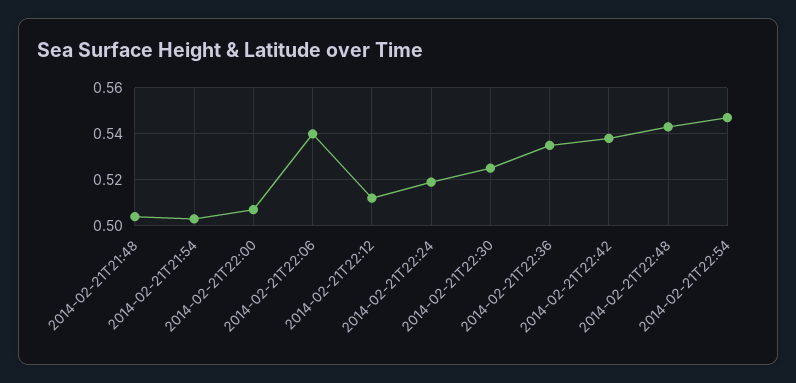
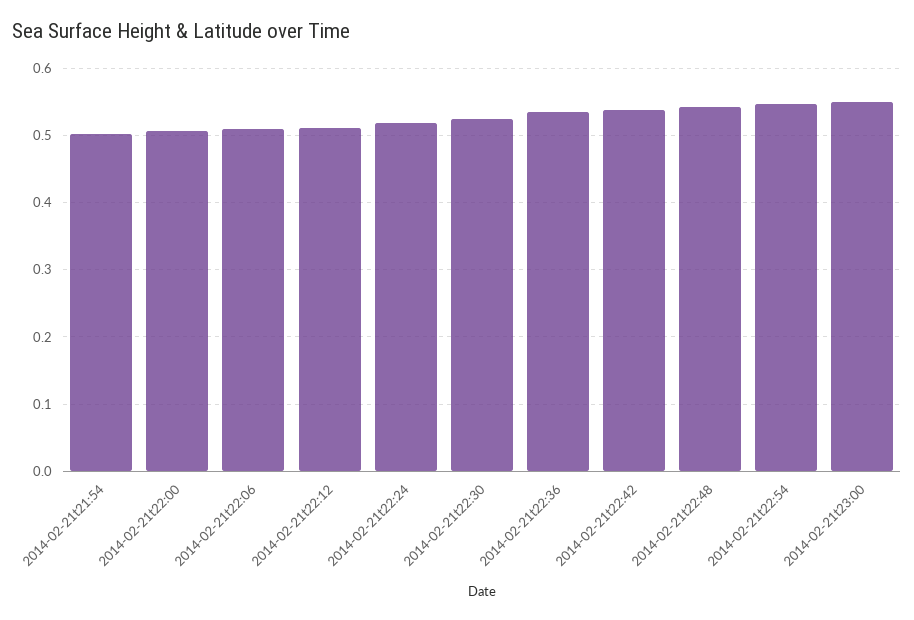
2014-02-21T21:48: 0.505 -> none
2014-02-21T22:06: 0.54 -> 0.51
2014-02-21t23:00: none -> 0.55

